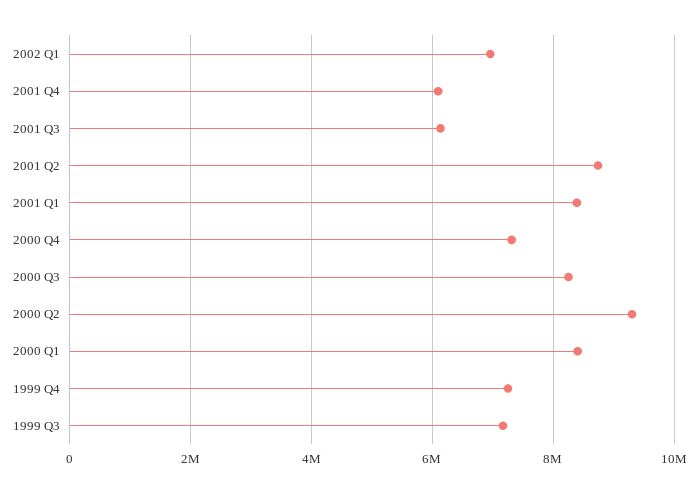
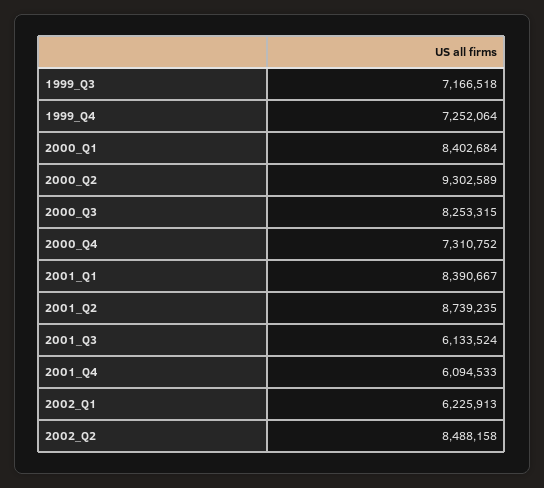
2002 Q1: 7000000 -> 6225913
2002_Q2: none -> 8488158

